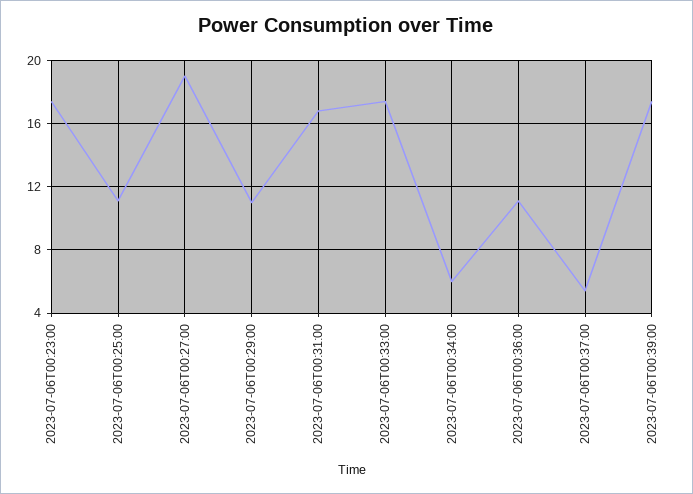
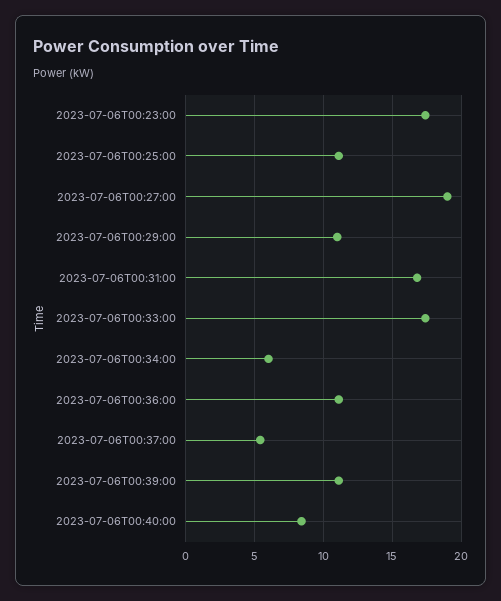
2023-07-06T00:39:00: 17.5 -> 11
2023-07-06T00:40:00: none -> 8.5

